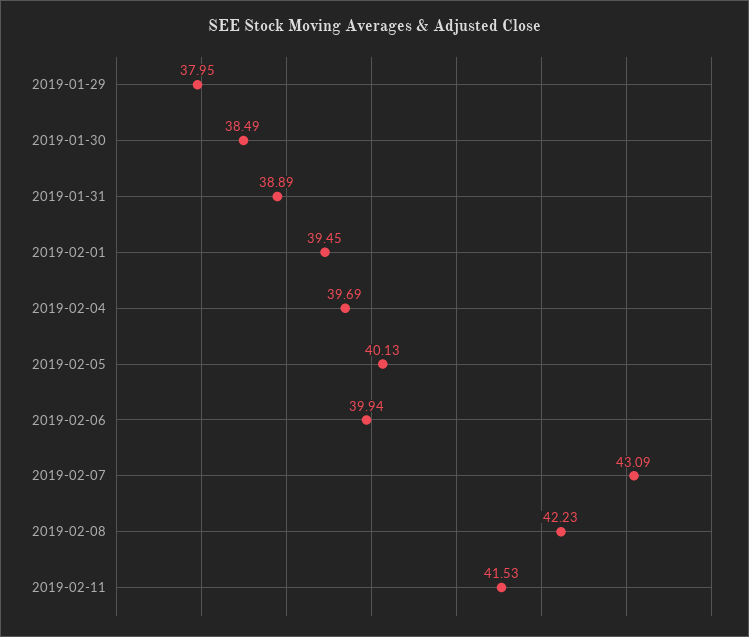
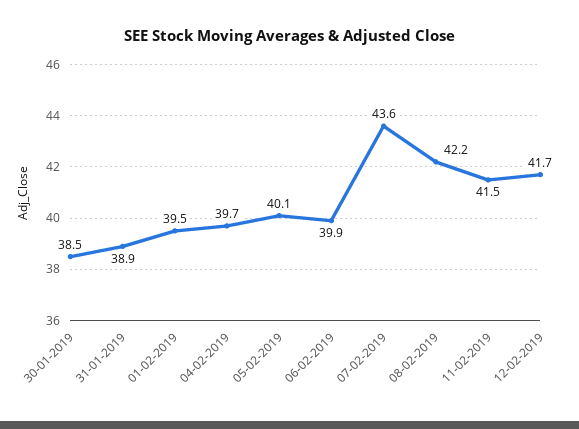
2019-01-29: 37.95 -> none
2019-02-07: 43.09 -> 43.6
12-02-2019: none -> 41.7

